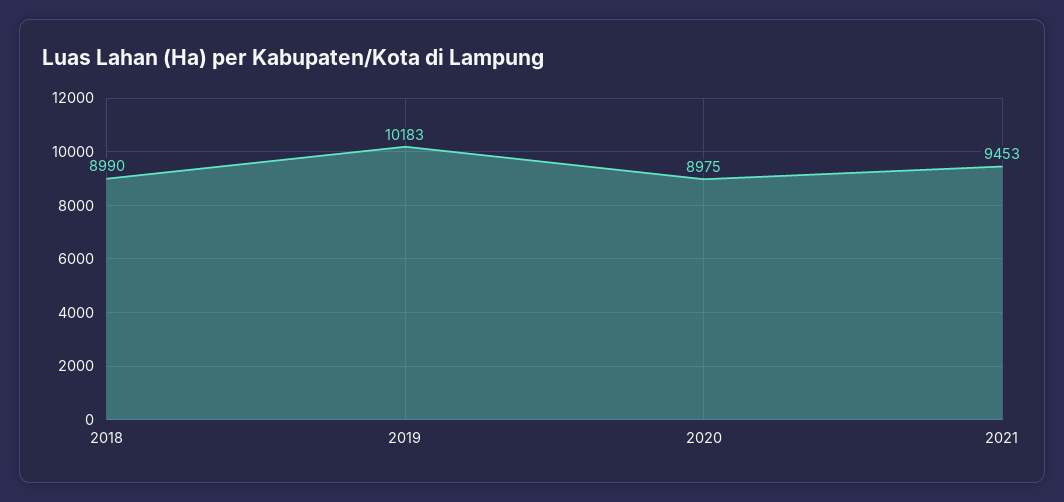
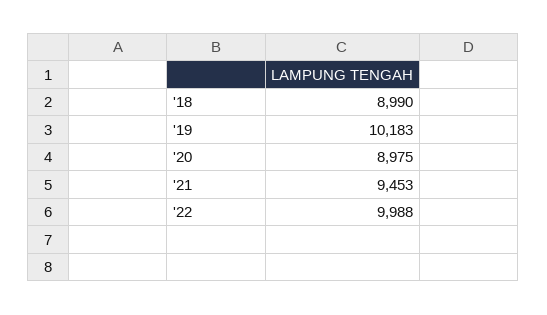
'22: none -> 9988

